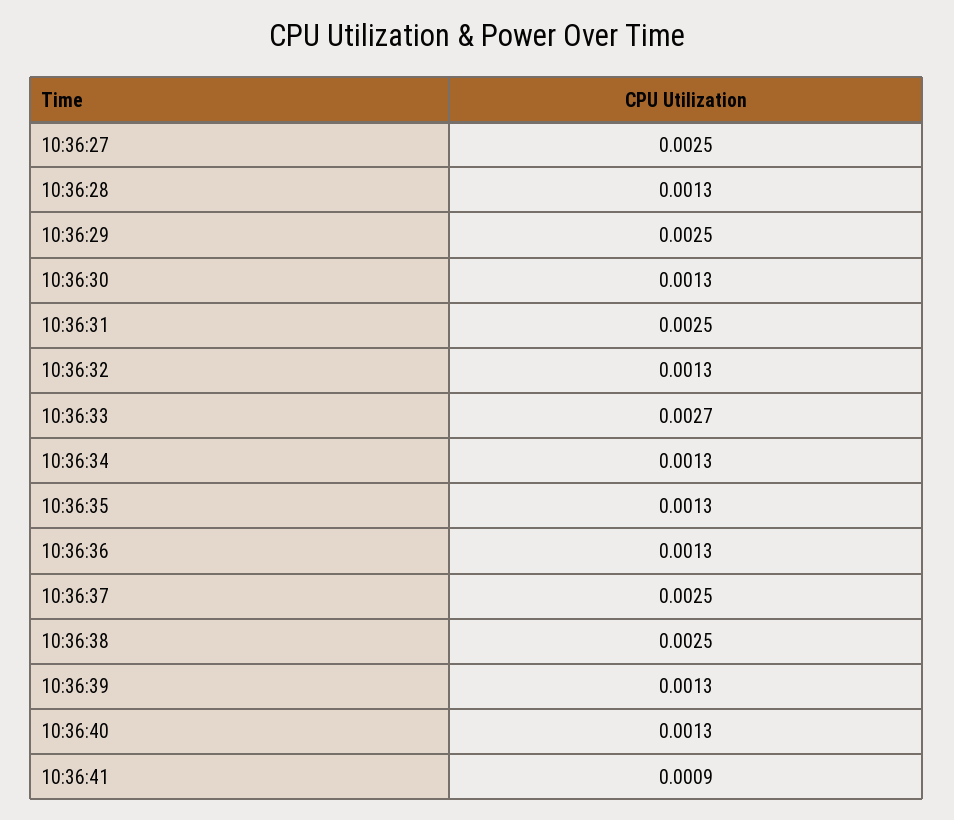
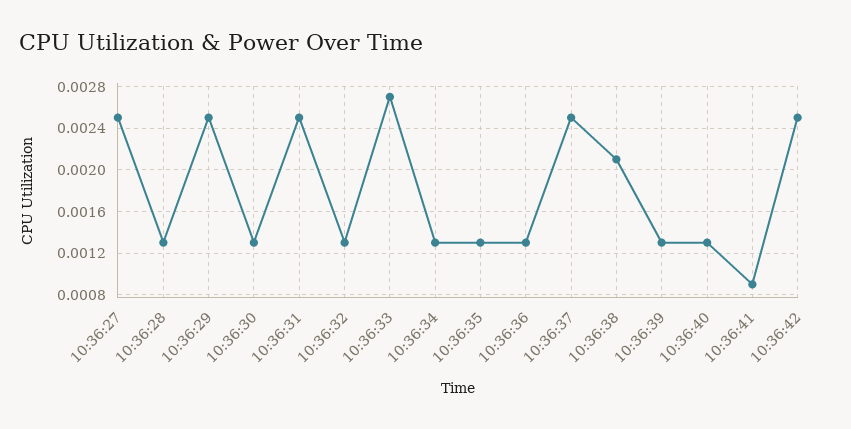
10:36:38: 0.0025 -> 0.0021
10:36:42: none -> 0.0025

